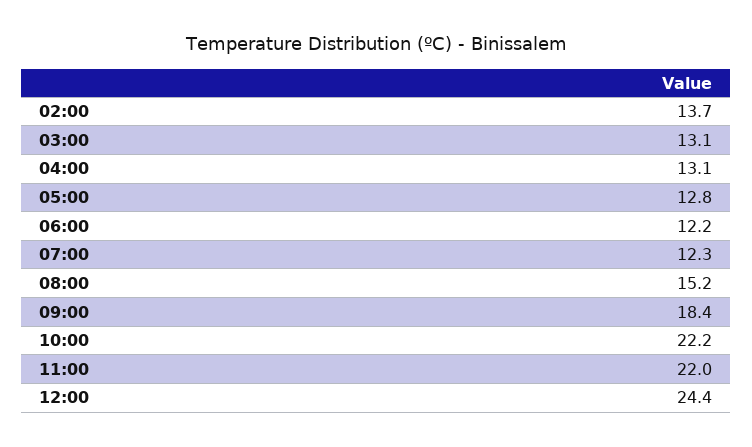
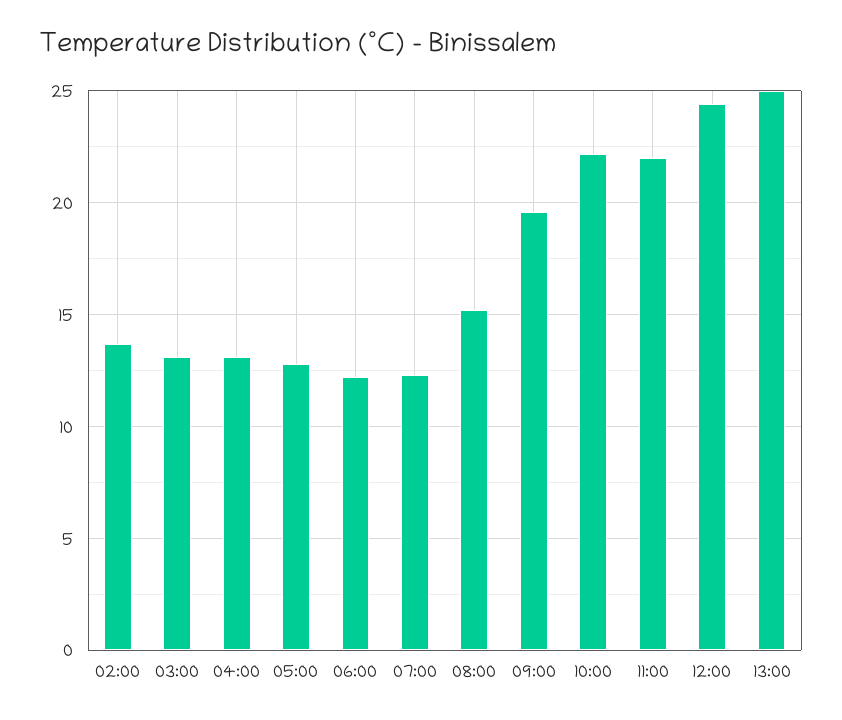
09:00: 18.4 -> 19.5
13:00: none -> 25

